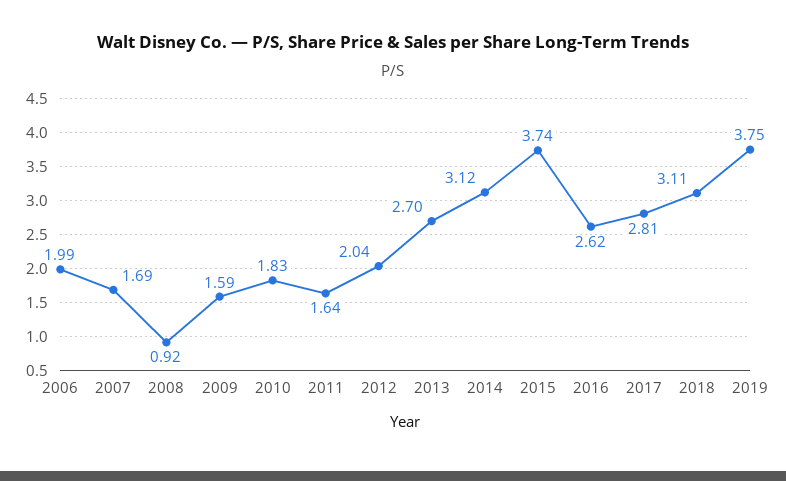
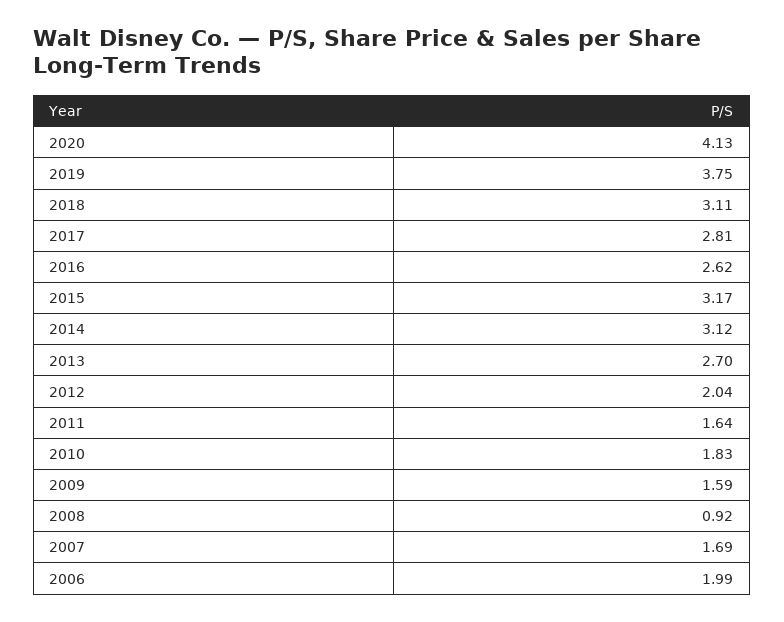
2015: 3.74 -> 3.17
2020: none -> 4.13

